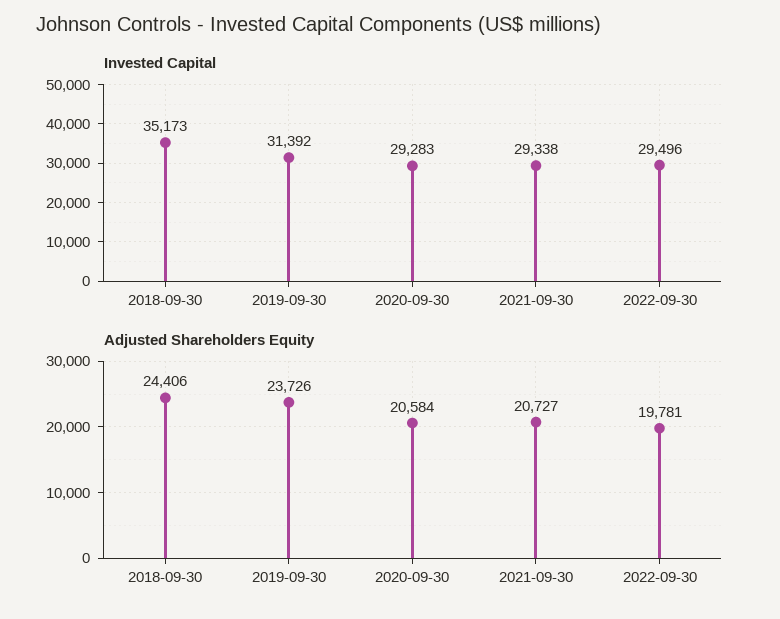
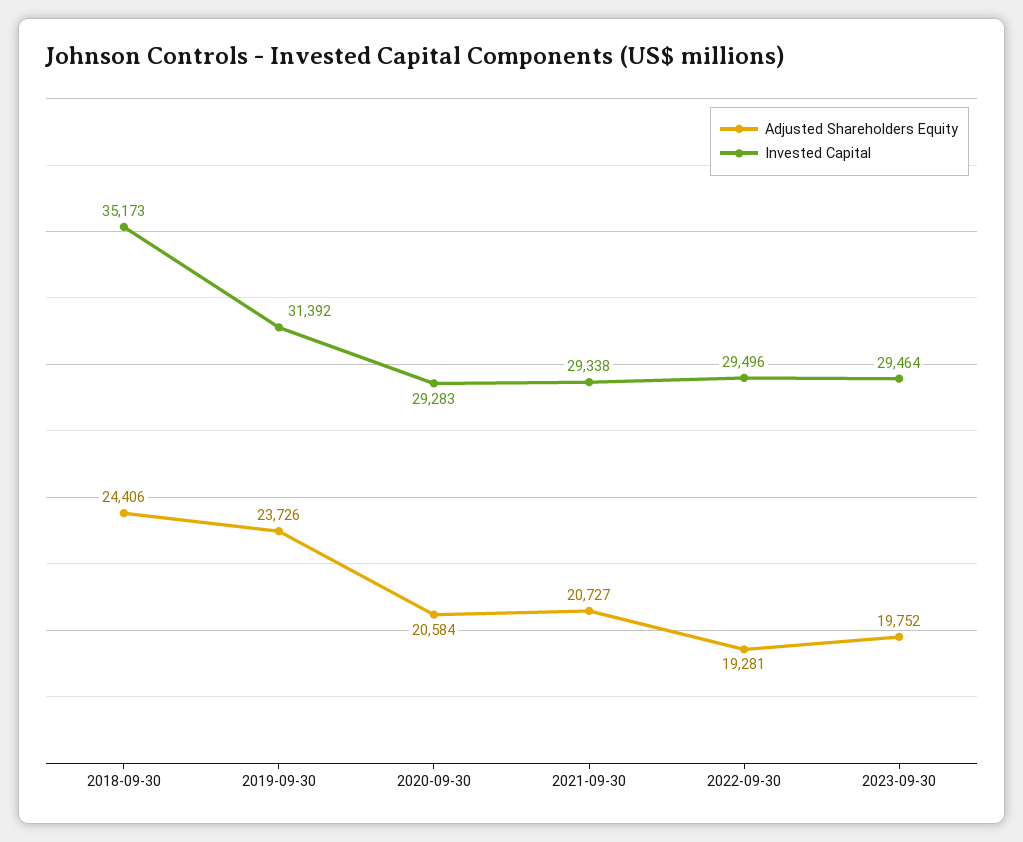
Adjusted Shareholders Equity, 2022-09-30: 19781 -> 19281
Adjusted Shareholders Equity, 2023-09-30: none -> 19752
Invested Capital, 2023-09-30: none -> 29464

